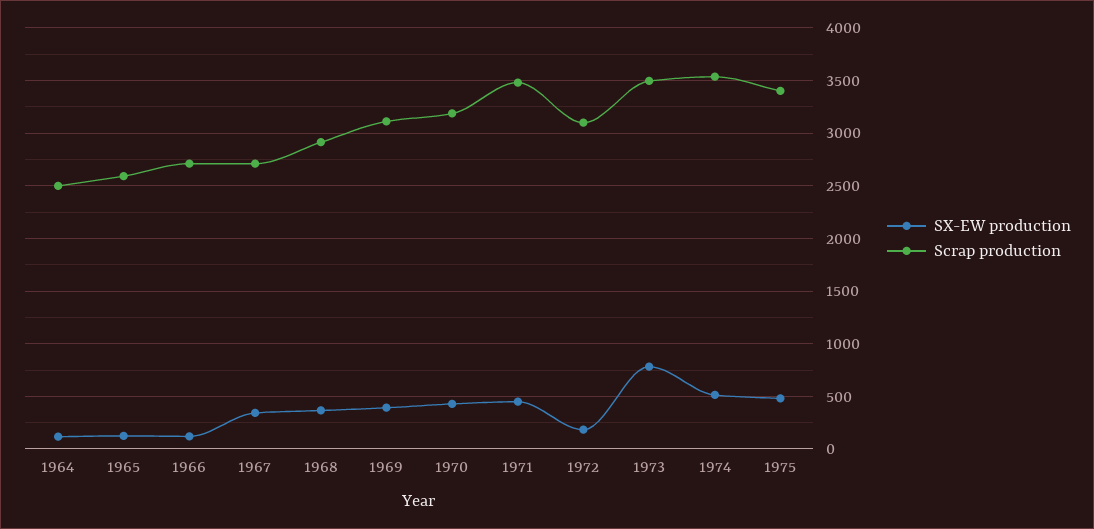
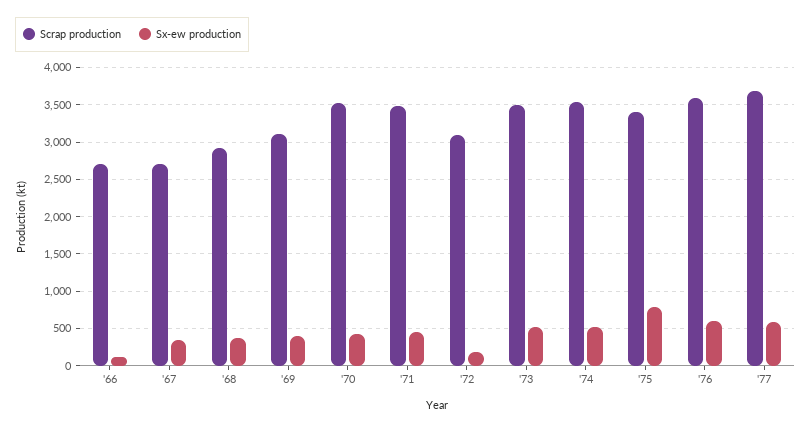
SX-EW production, 1964: 100 -> none
Scrap production, 1964: 2500 -> none
SX-EW production, 1965: 100 -> none
Scrap production, 1965: 2600 -> none
Scrap production, 1970: 3200 -> 3500
SX-EW production, 1973: 800 -> 500
SX-EW production, 1975: 500 -> 800
Scrap production, '76: none -> 3600
SX-EW production, '76: none -> 600
Scrap production, '77: none -> 3700
SX-EW production, '77: none -> 600

